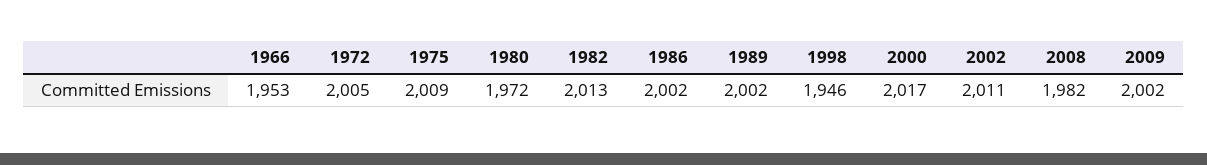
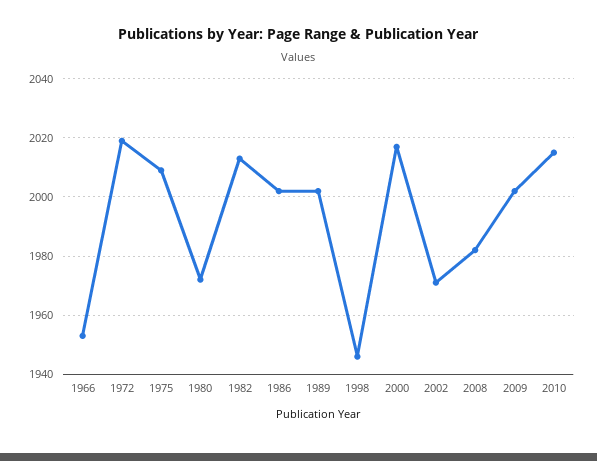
1972: 2005 -> 2020
2002: 2011 -> 1970
2010: none -> 2015

